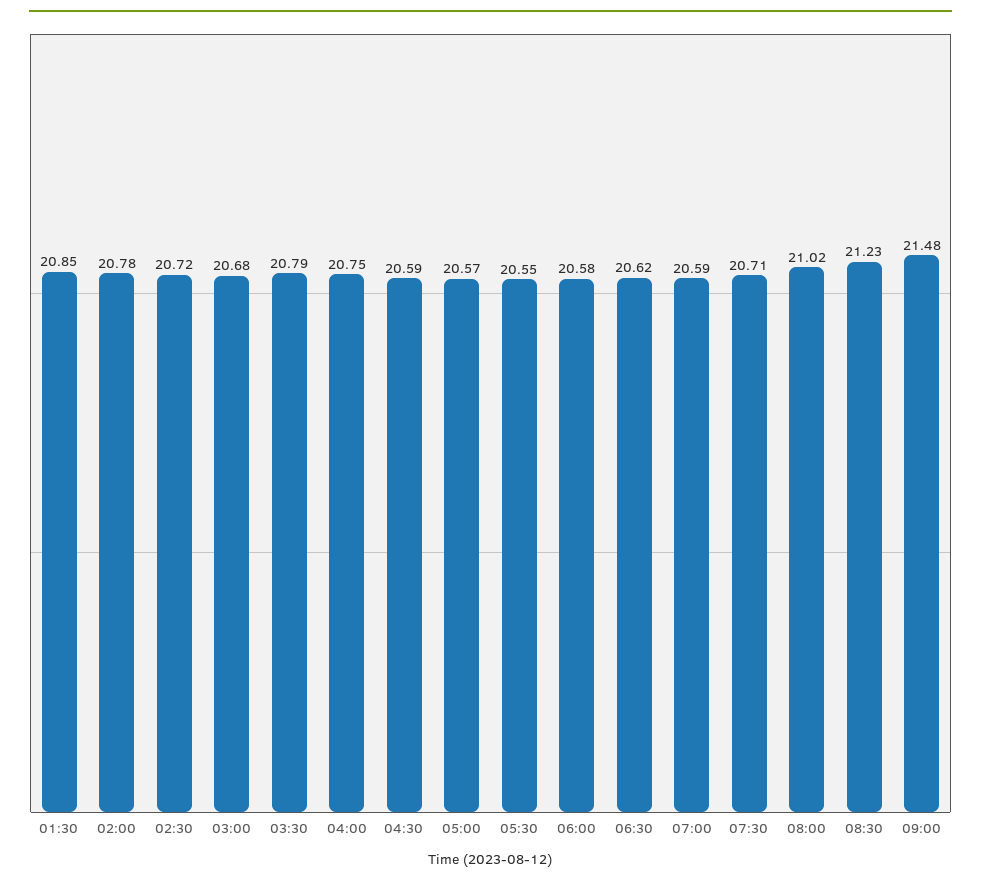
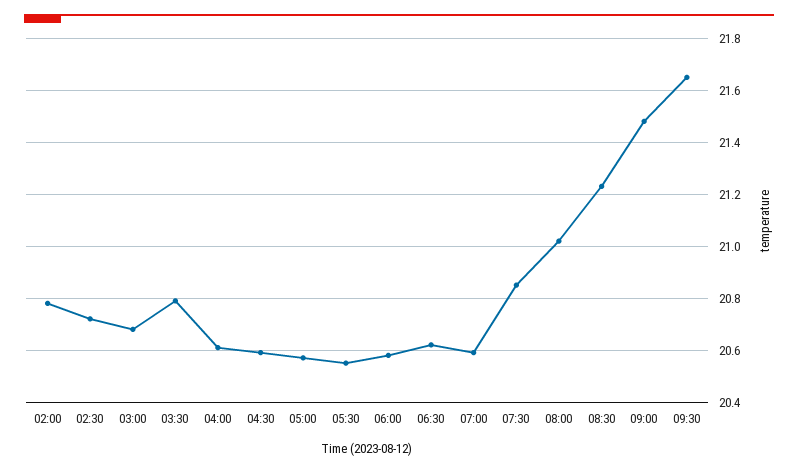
01:30: 20.85 -> none
04:00: 20.75 -> 20.6
07:30: 20.71 -> 20.85
09:30: none -> 21.65

